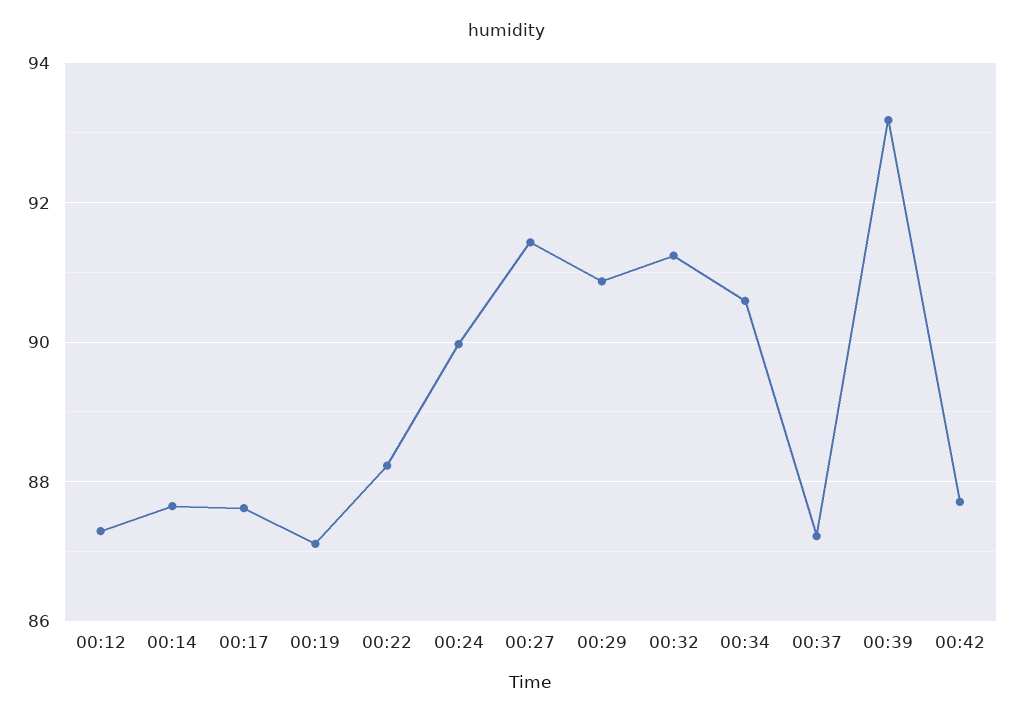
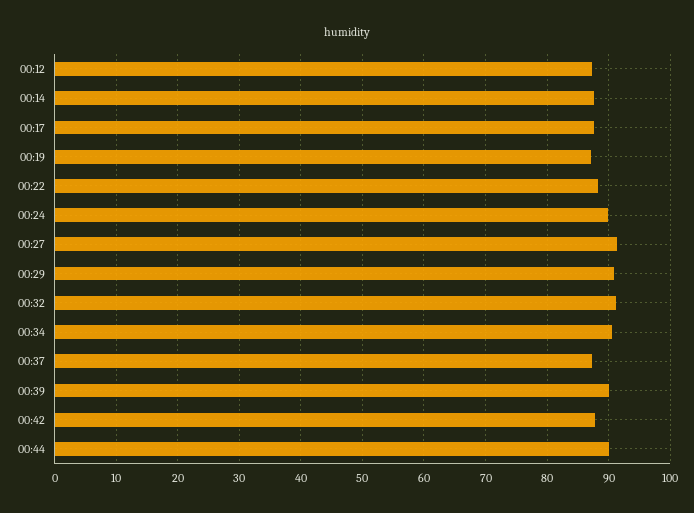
00:39: 93.2 -> 90
00:44: none -> 90

